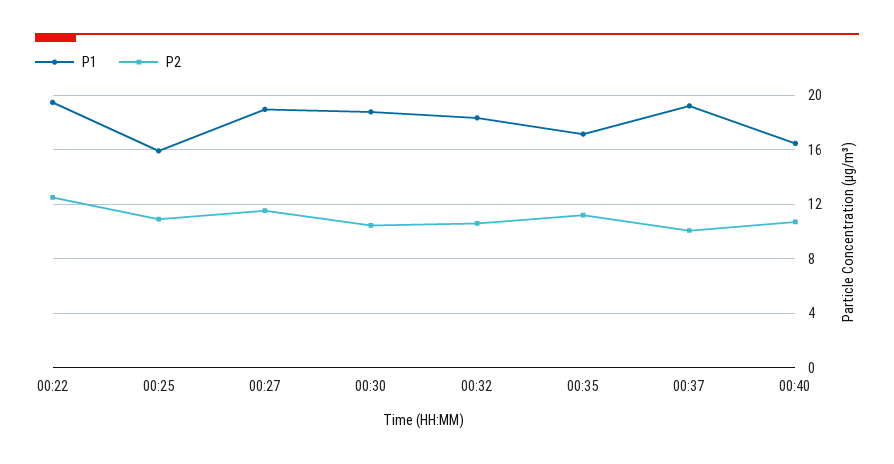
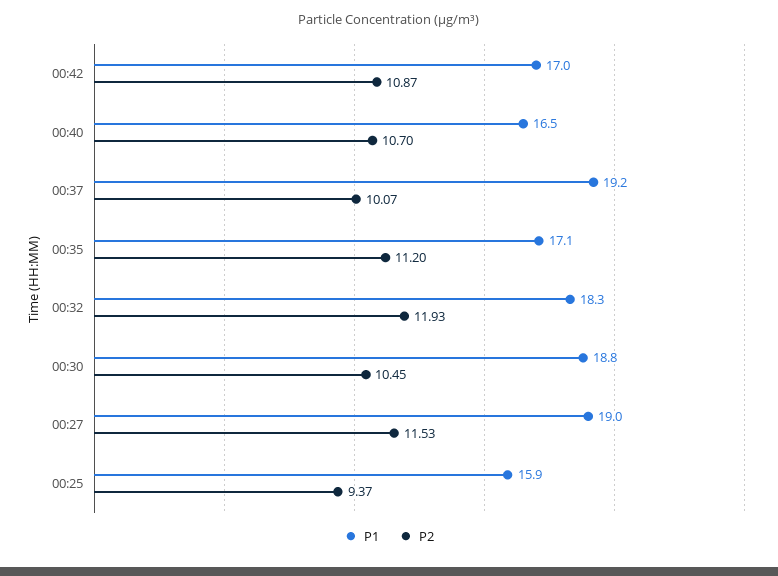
P1, 00:22: 19.5 -> none
P2, 00:22: 12.5 -> none
P2, 00:25: 11 -> 9.37
P2, 00:32: 10.5 -> 11.93
P1, 00:42: none -> 17
P2, 00:42: none -> 10.87

